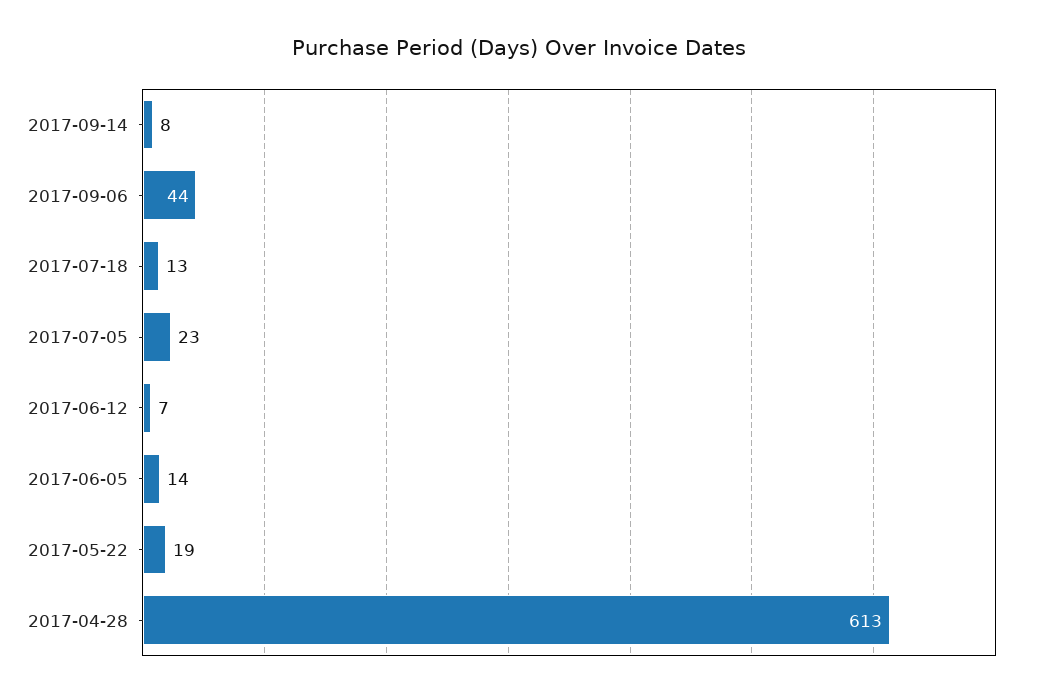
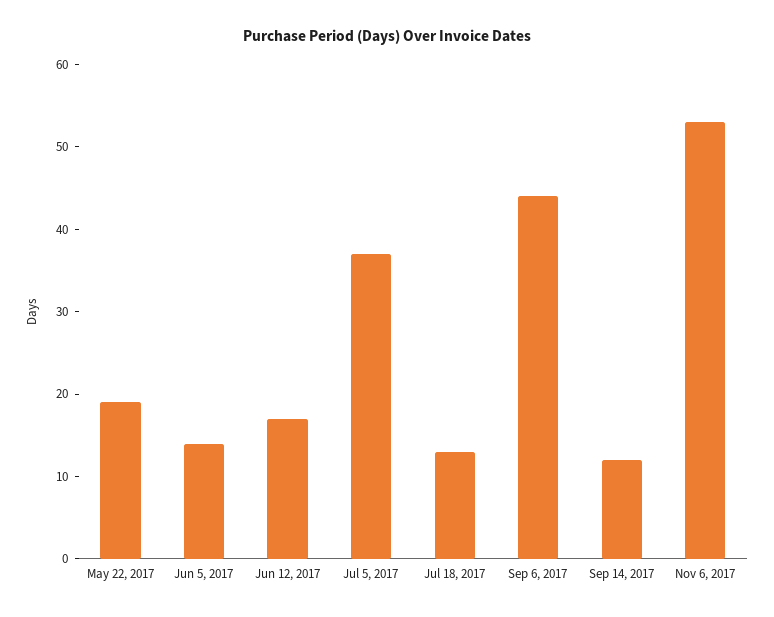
2017-09-14: 8 -> 12
2017-07-05: 23 -> 37
2017-06-12: 7 -> 17
2017-04-28: 613 -> none
Nov 6, 2017: none -> 53

